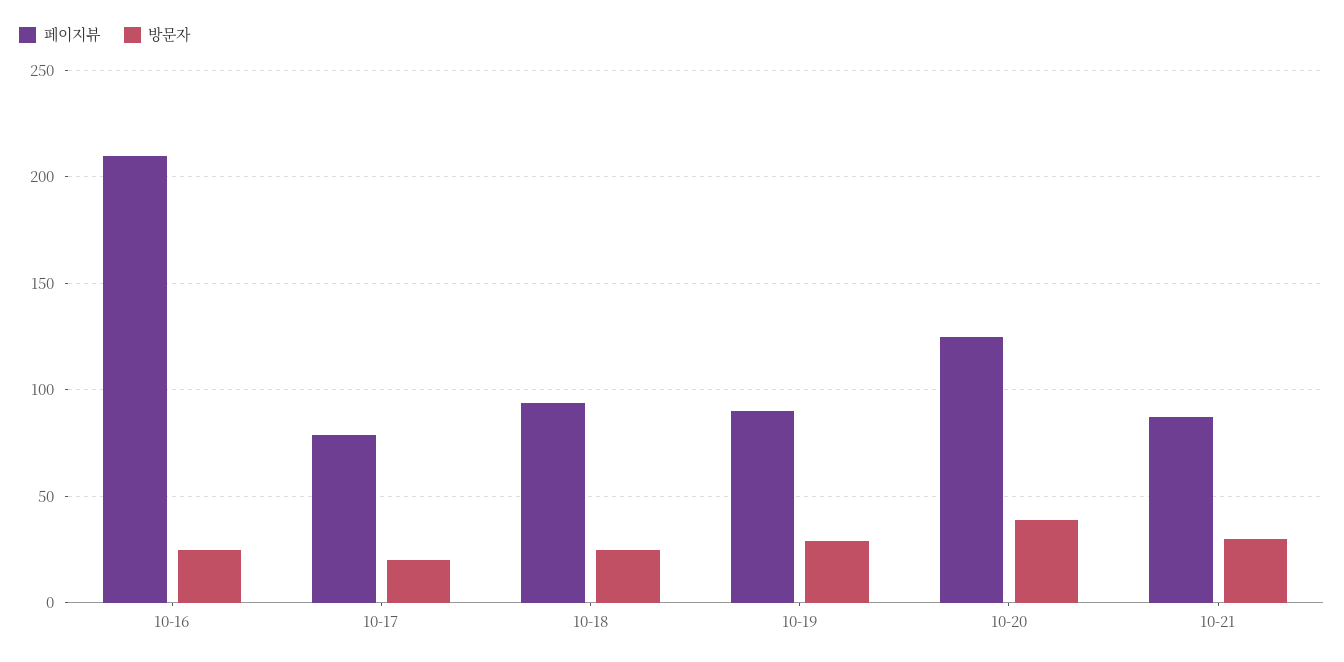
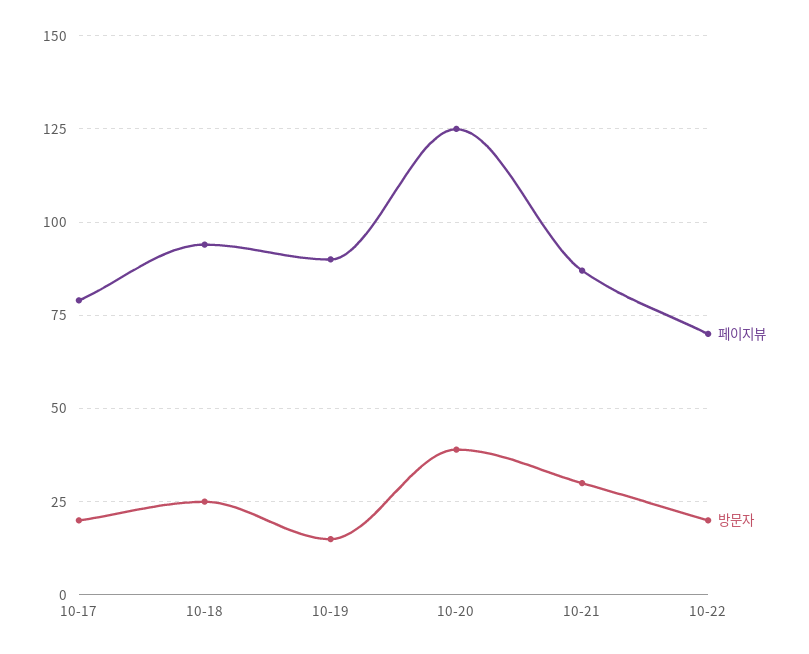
페이지뷰, 10-16: 210 -> none
방문자, 10-16: 25 -> none
방문자, 10-19: 30 -> 15
페이지뷰, 10-22: none -> 70
방문자, 10-22: none -> 20

